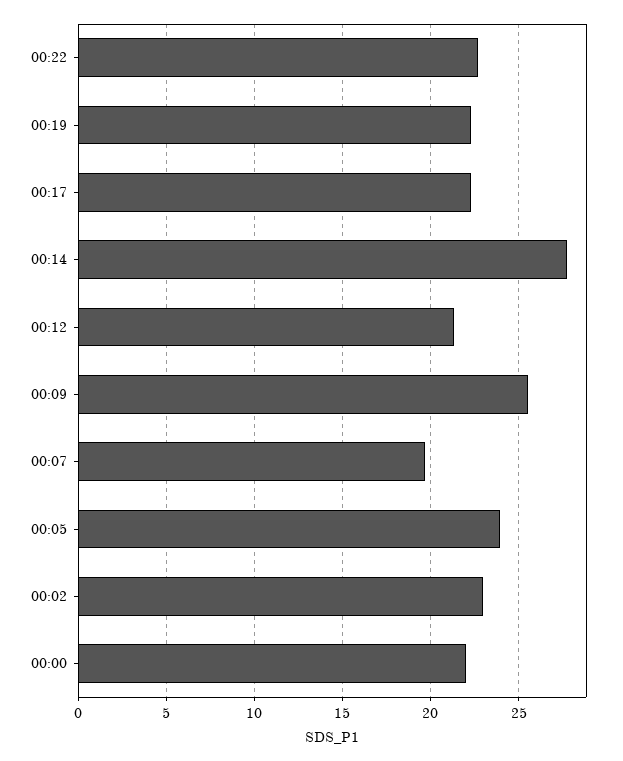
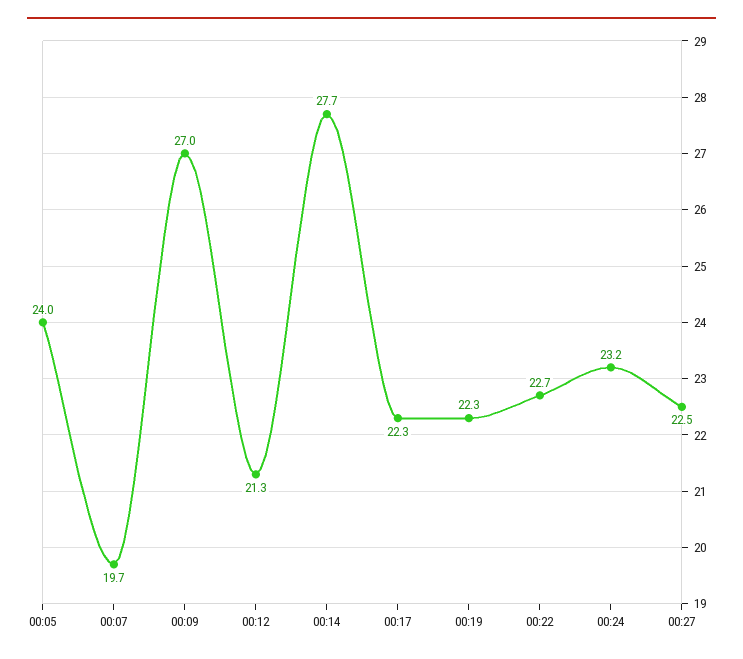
00:09: 25.5 -> 27
00:02: 23 -> none
00:00: 22 -> none
00:24: none -> 23.2
00:27: none -> 22.5

